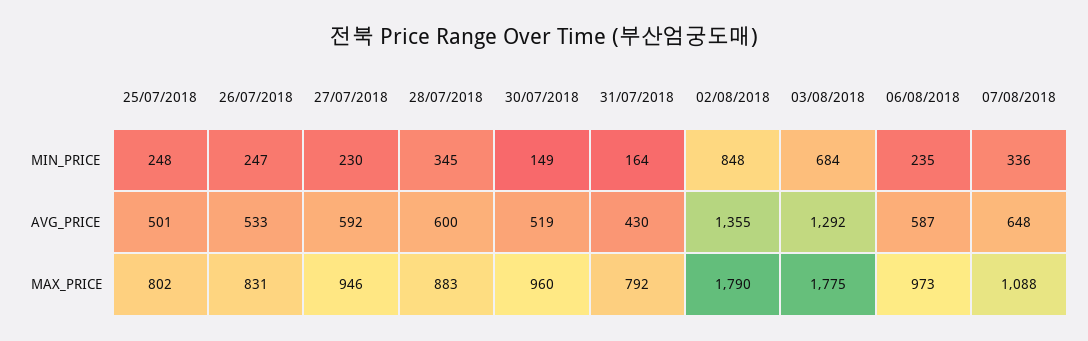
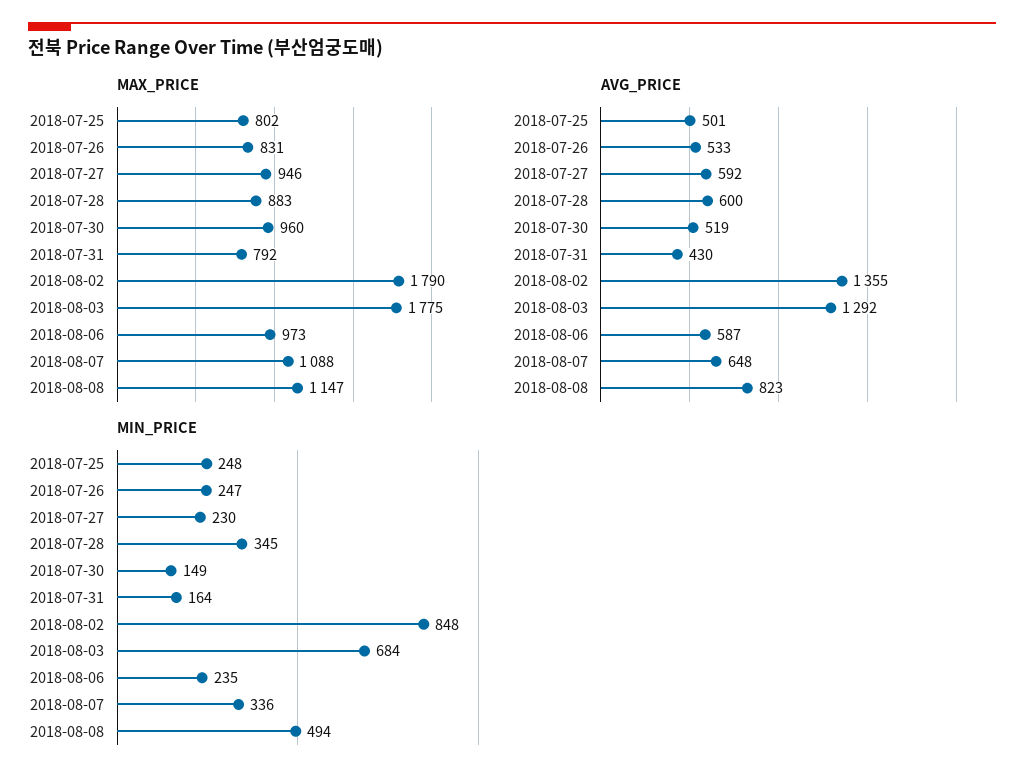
MAX_PRICE, 2018-08-08: none -> 1147
AVG_PRICE, 2018-08-08: none -> 823
MIN_PRICE, 2018-08-08: none -> 494

